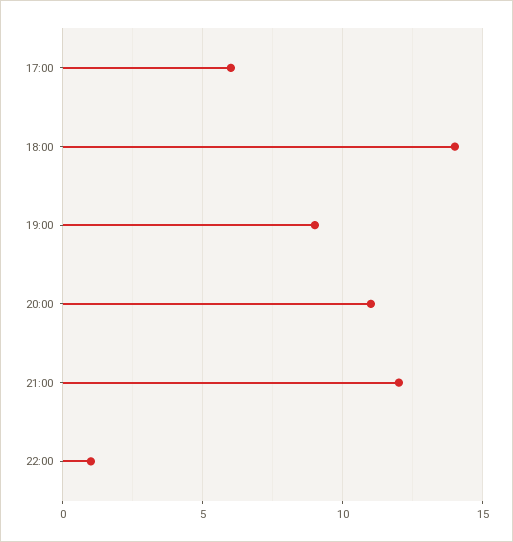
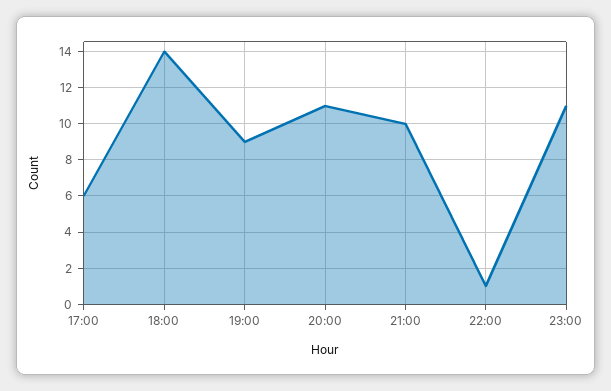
21:00: 12 -> 10
23:00: none -> 11

